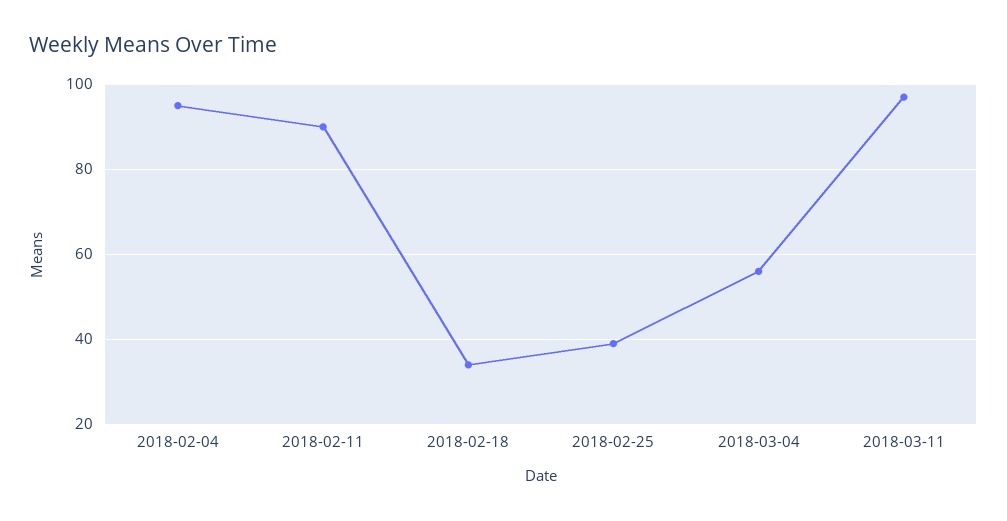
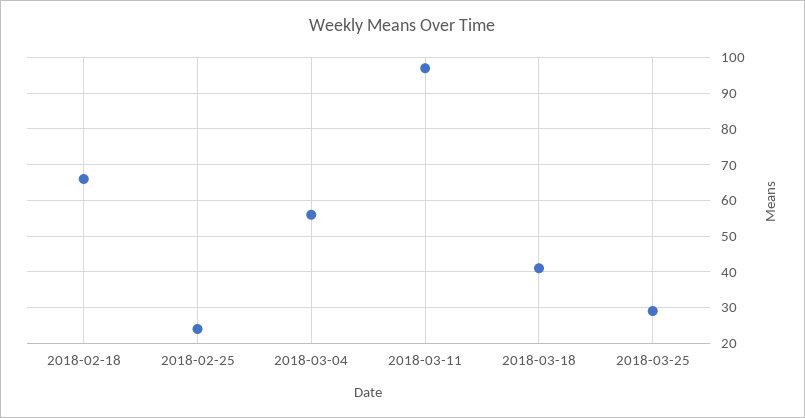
2018-02-04: 95 -> none
2018-02-11: 90 -> none
2018-02-18: 35 -> 65
2018-02-25: 40 -> 25
2018-03-18: none -> 40
2018-03-25: none -> 30

